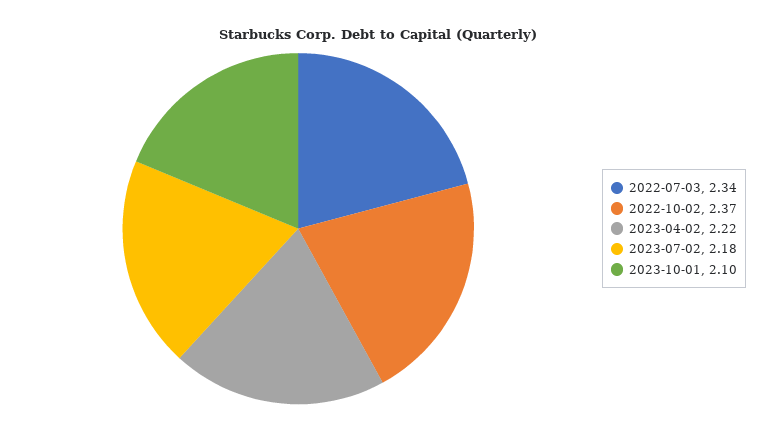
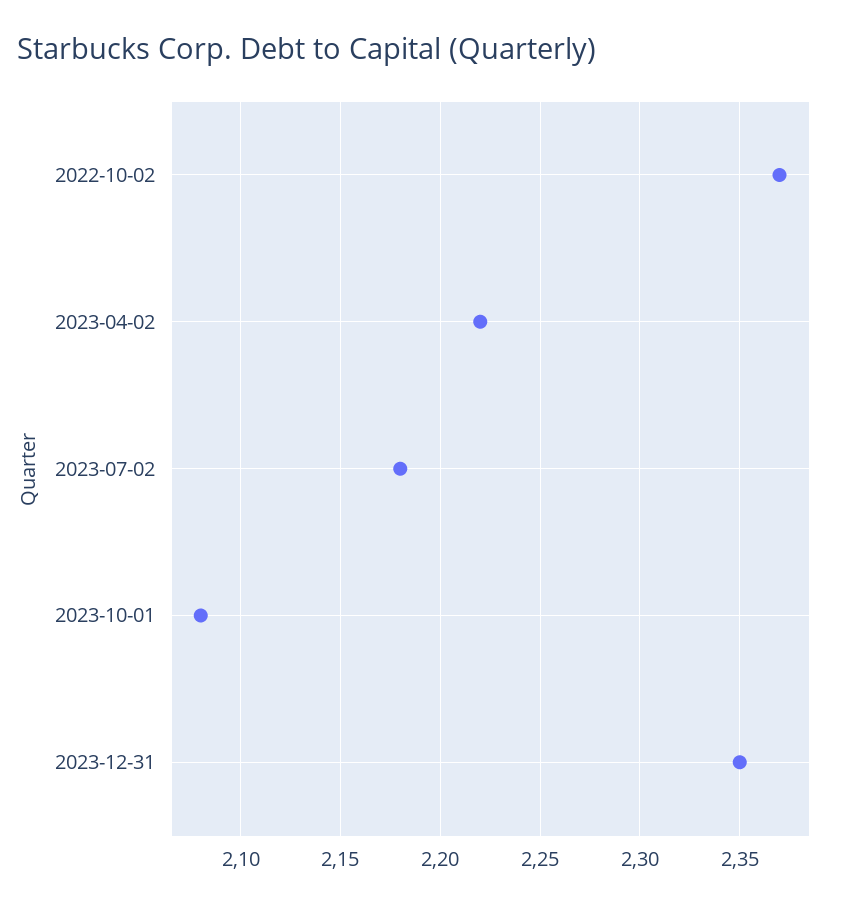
2022-07-03: 2.34 -> none
2023-10-01: 2.1 -> 2.08
2023-12-31: none -> 2.35

